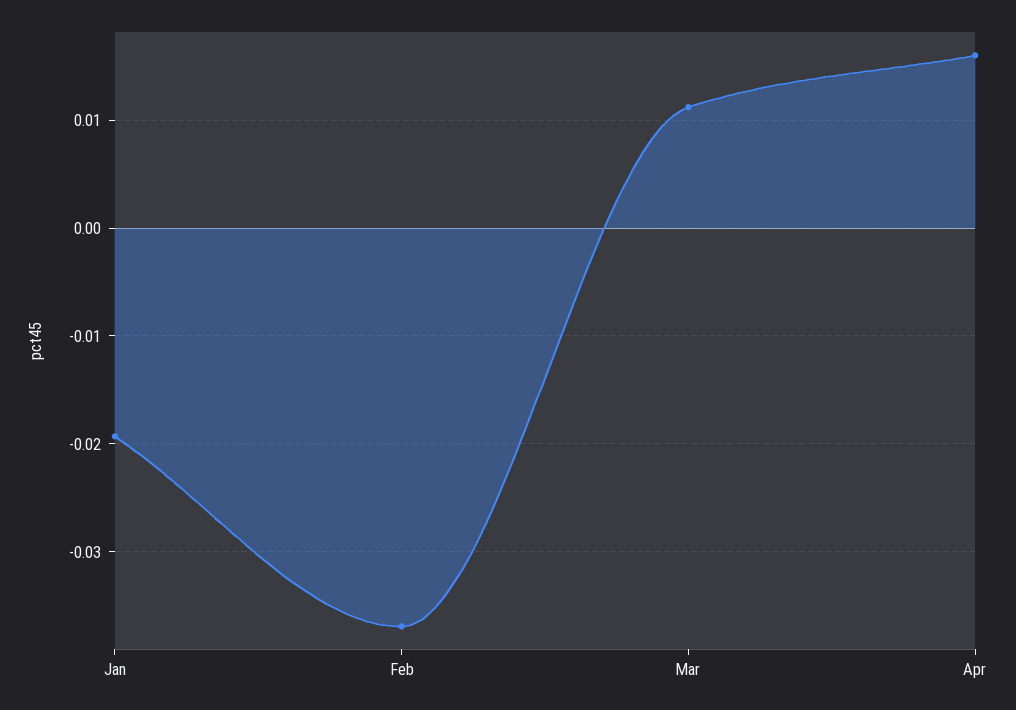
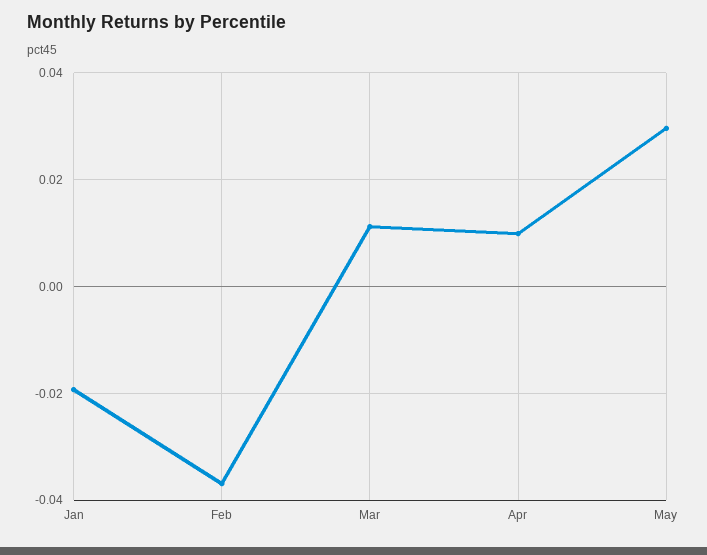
Apr: 0.016 -> 0.01
May: none -> 0.03

